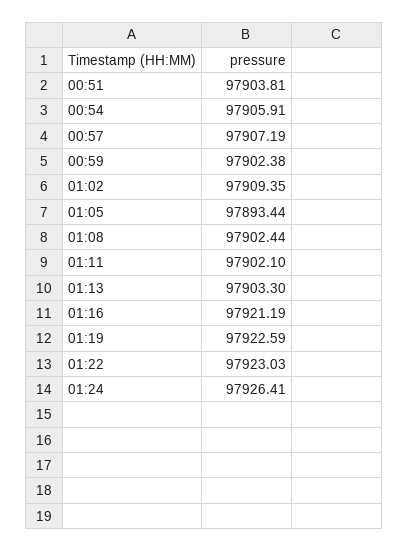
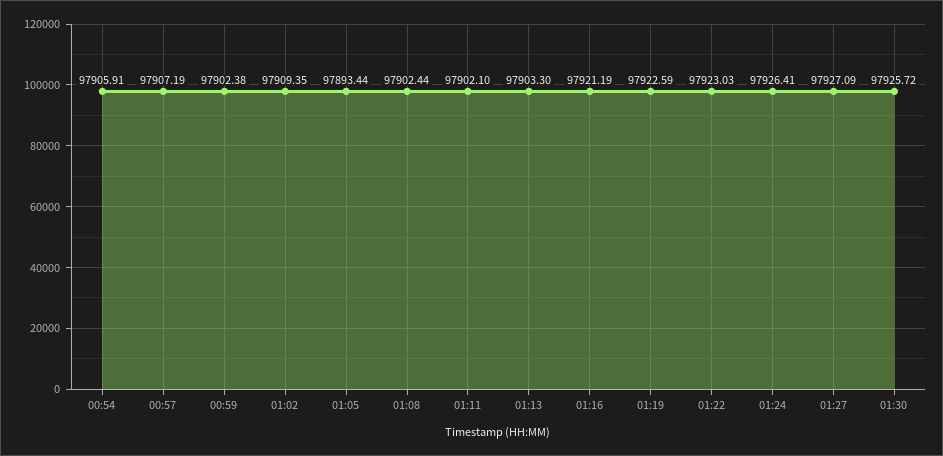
00:51: 97903.81 -> none
01:27: none -> 97927.09
01:30: none -> 97925.72

